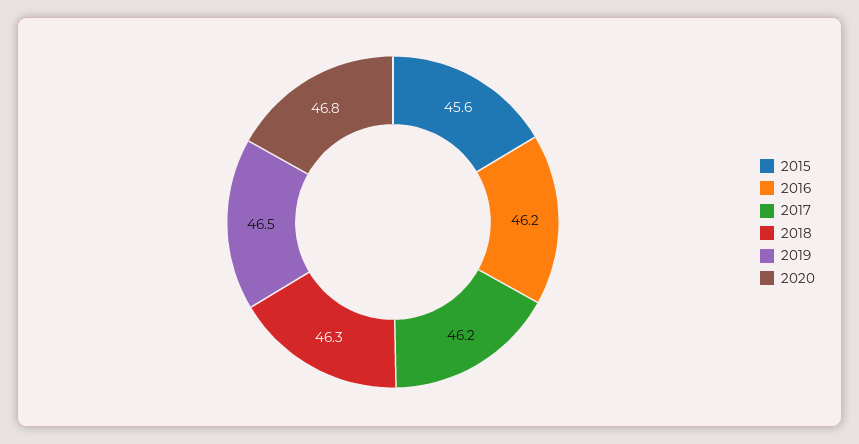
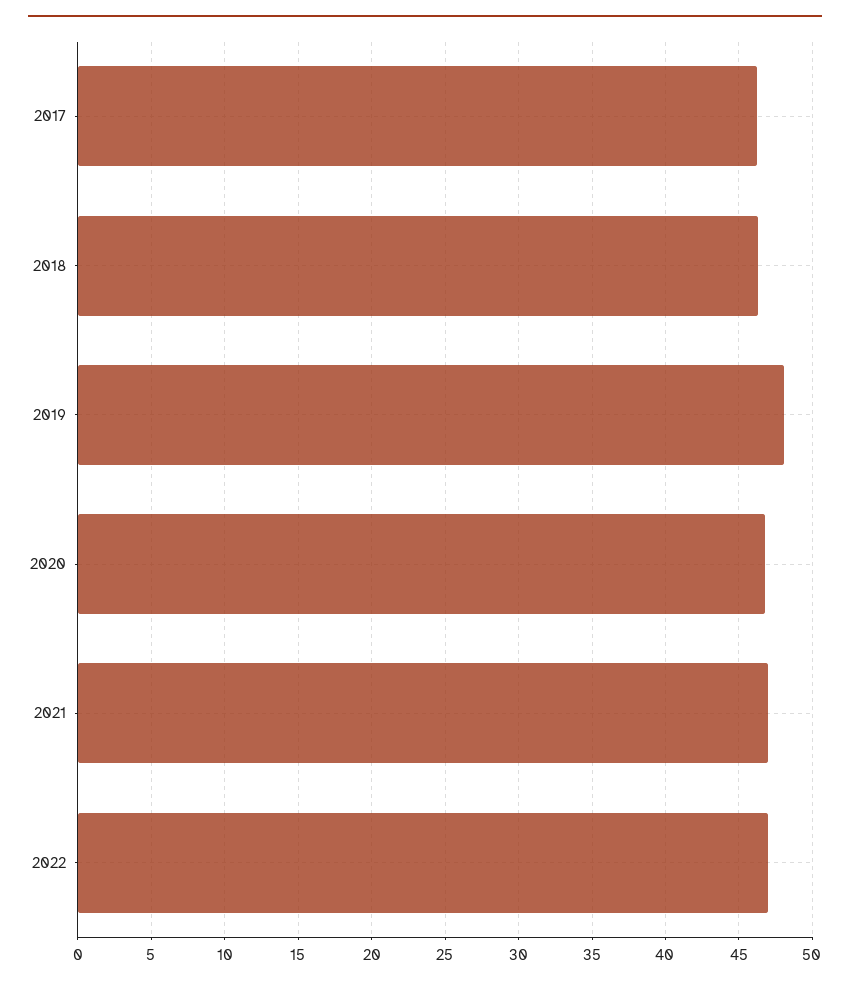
2015: 45.6 -> none
2016: 46.2 -> none
2019: 46.5 -> 48
2021: none -> 47
2022: none -> 47

